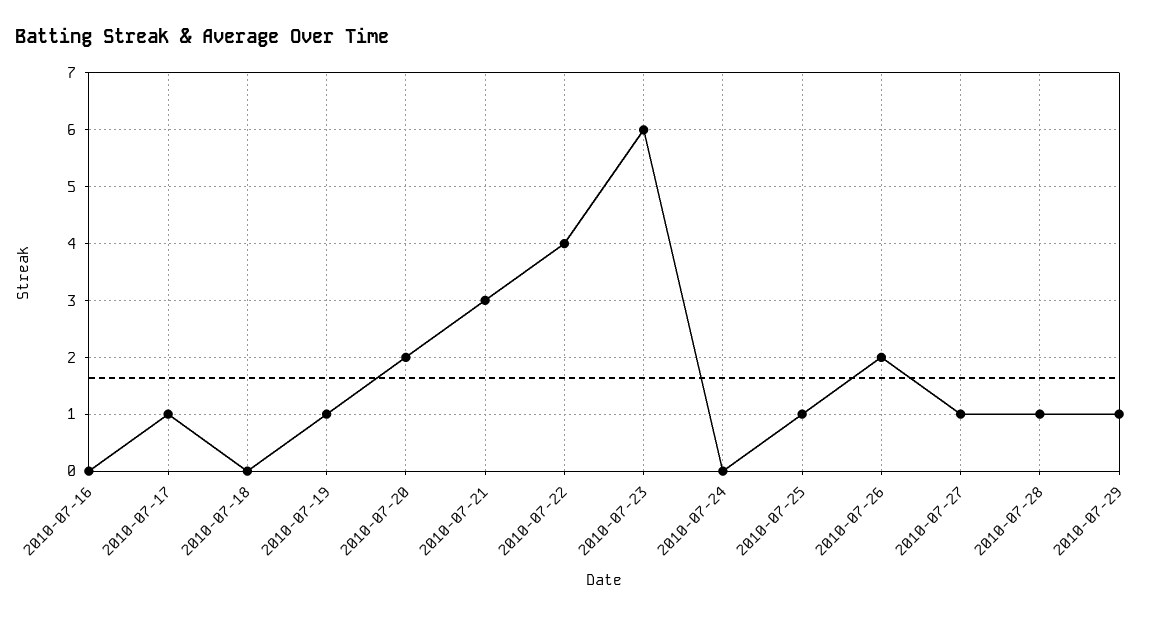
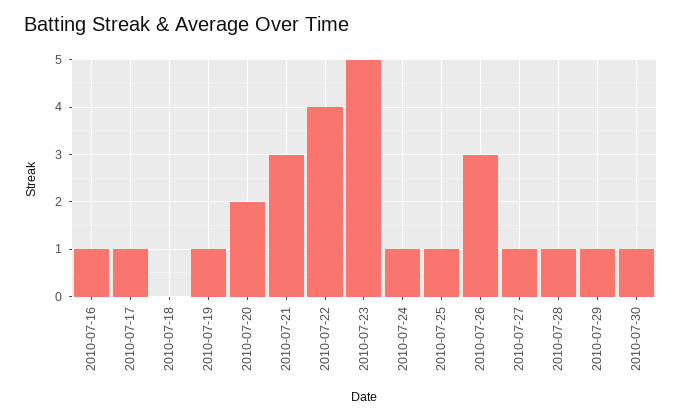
2010-07-16: 0 -> 1
2010-07-23: 6 -> 5
2010-07-24: 0 -> 1
2010-07-26: 2 -> 3
2010-07-30: none -> 1

